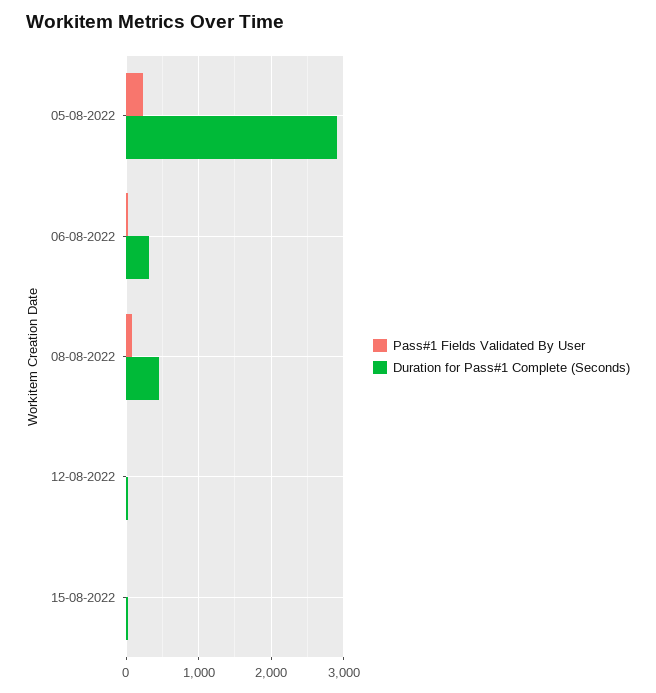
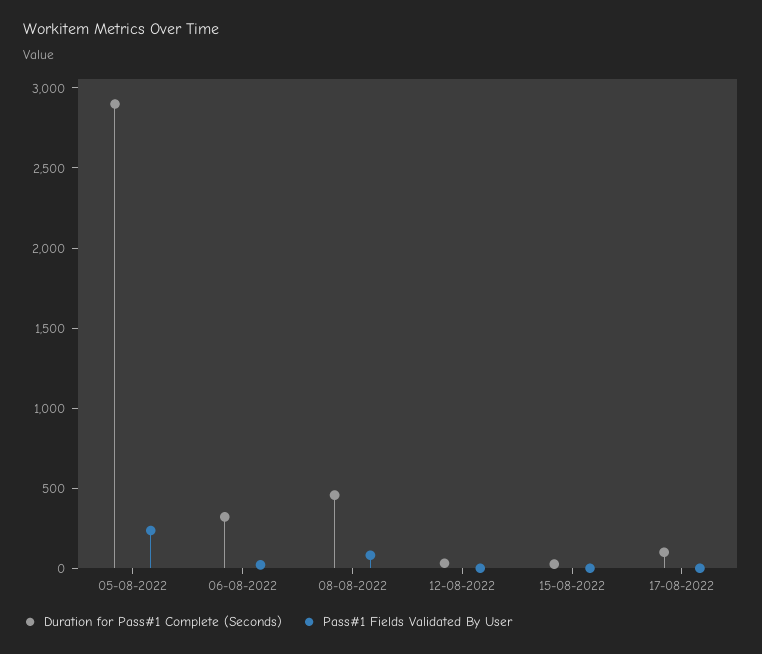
Duration for Pass#1 Complete (Seconds), 17-08-2022: none -> 100
Pass#1 Fields Validated By User, 17-08-2022: none -> 0

